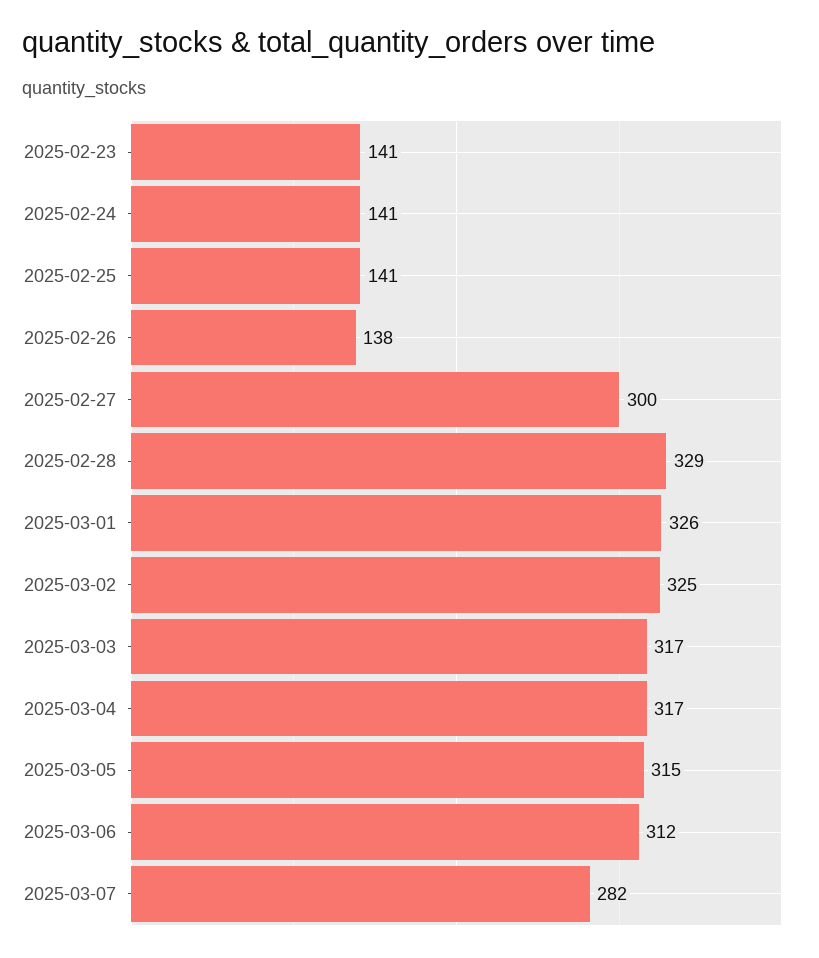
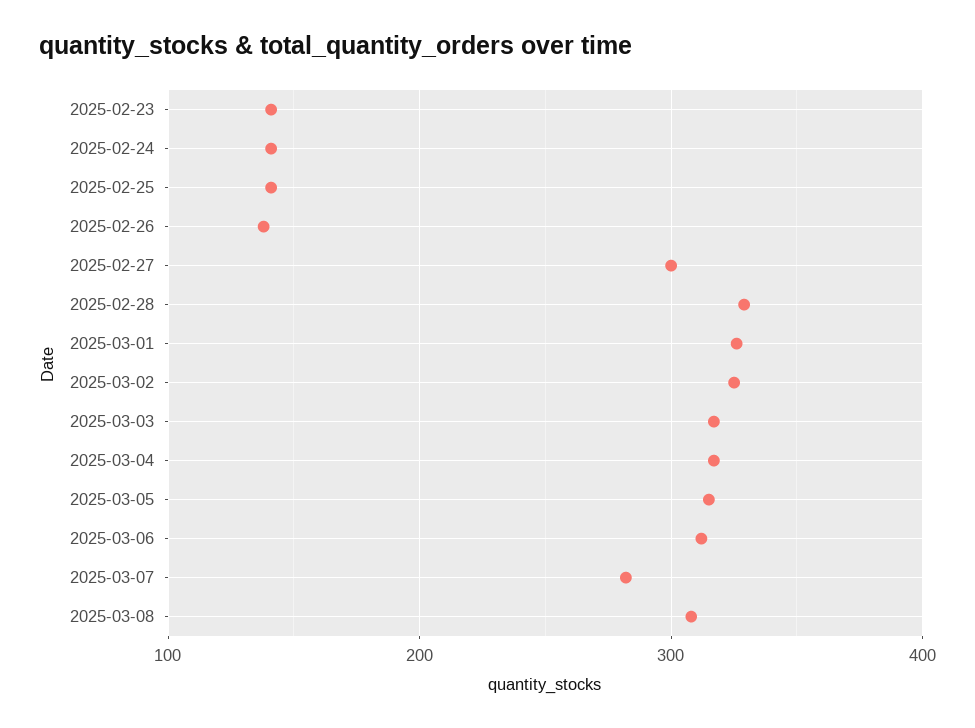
2025-03-08: none -> 310

